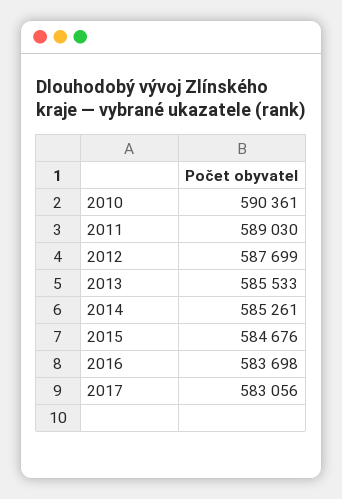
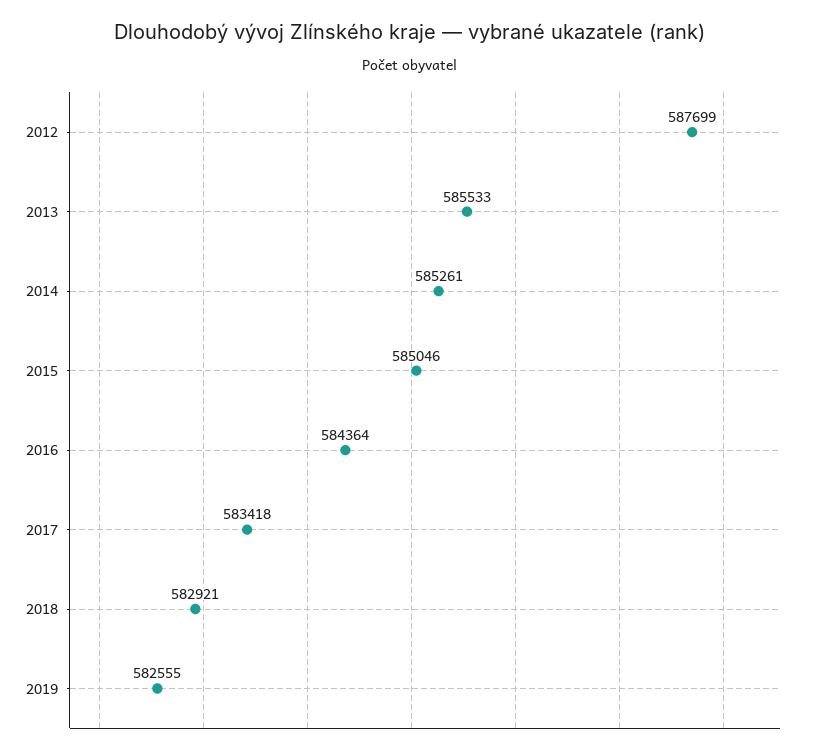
2010: 590361 -> none
2011: 589030 -> none
2015: 584676 -> 585046
2016: 583698 -> 584364
2017: 583056 -> 583418
2018: none -> 582921
2019: none -> 582555

